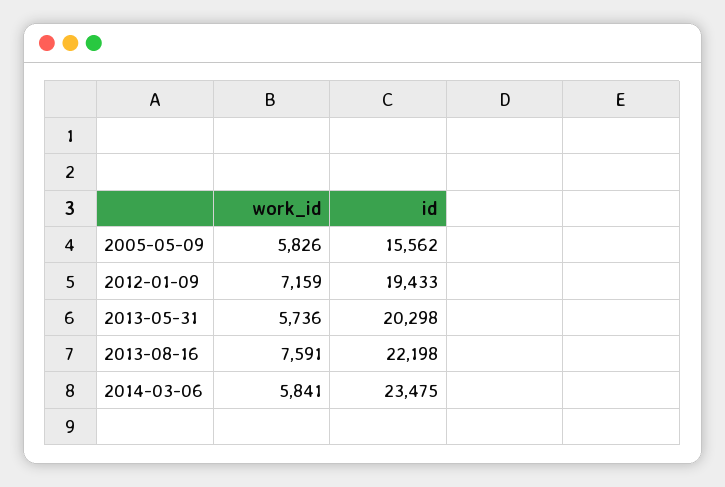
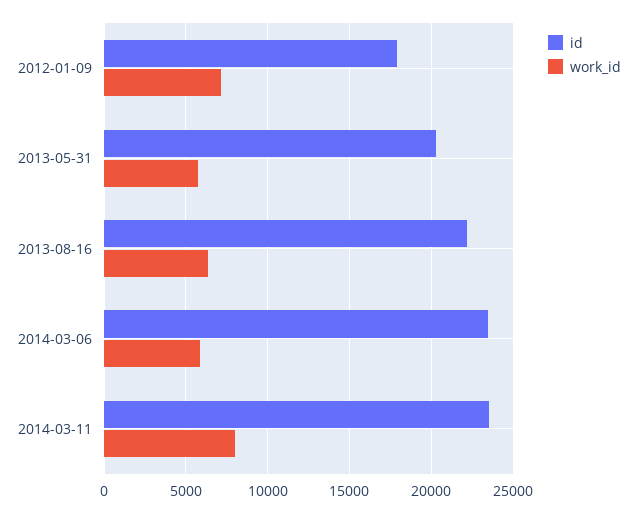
work_id, 2005-05-09: 5826 -> none
id, 2005-05-09: 15562 -> none
id, 2012-01-09: 19433 -> 18000
work_id, 2013-08-16: 7591 -> 6500
id, 2014-03-11: none -> 23500
work_id, 2014-03-11: none -> 8000

